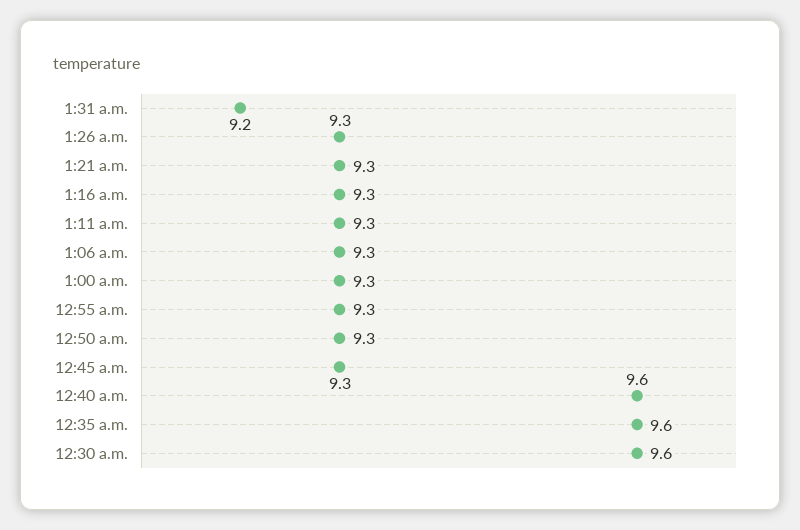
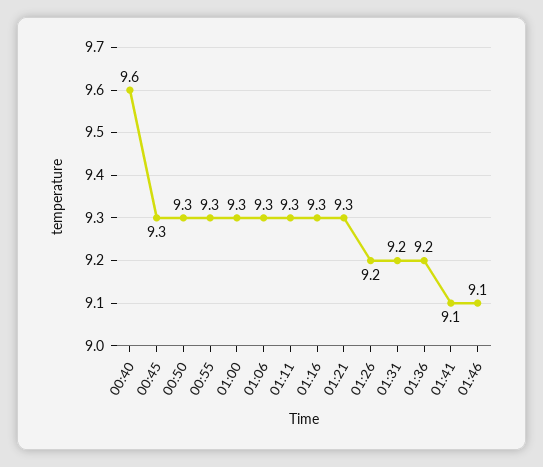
1:26 a.m.: 9.3 -> 9.2
12:35 a.m.: 9.6 -> none
12:30 a.m.: 9.6 -> none
01:36: none -> 9.2
01:41: none -> 9.1
01:46: none -> 9.1

